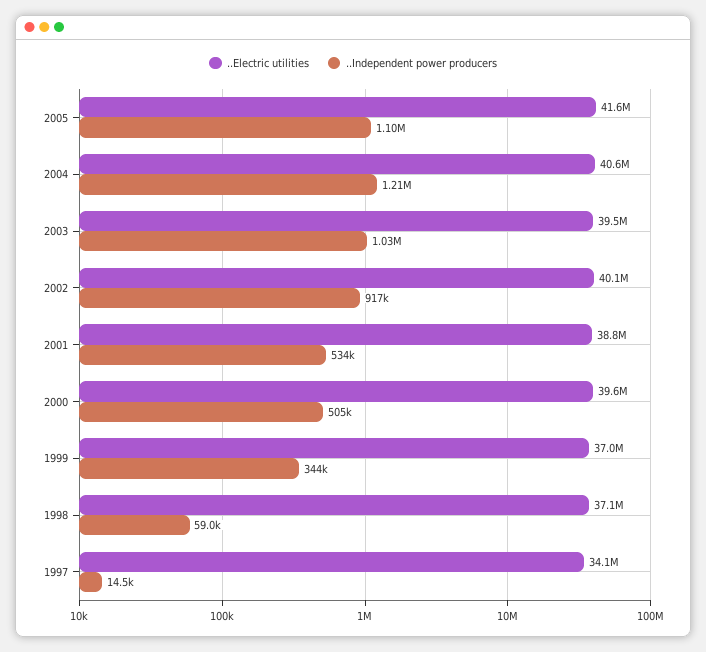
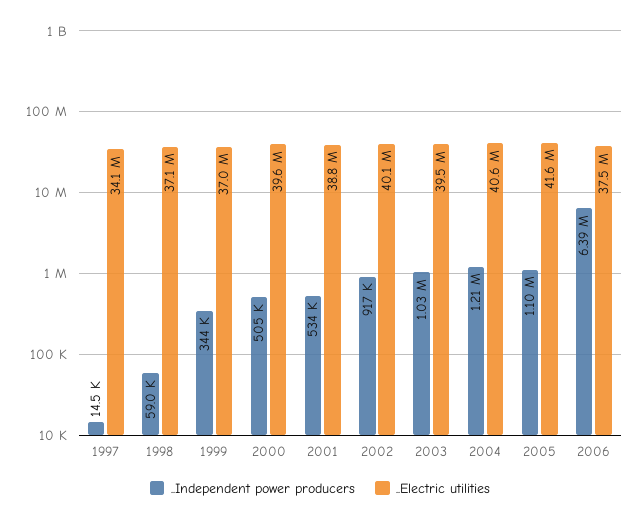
..Independent power producers, 2006: none -> 6390000
..Electric utilities, 2006: none -> 37500000

